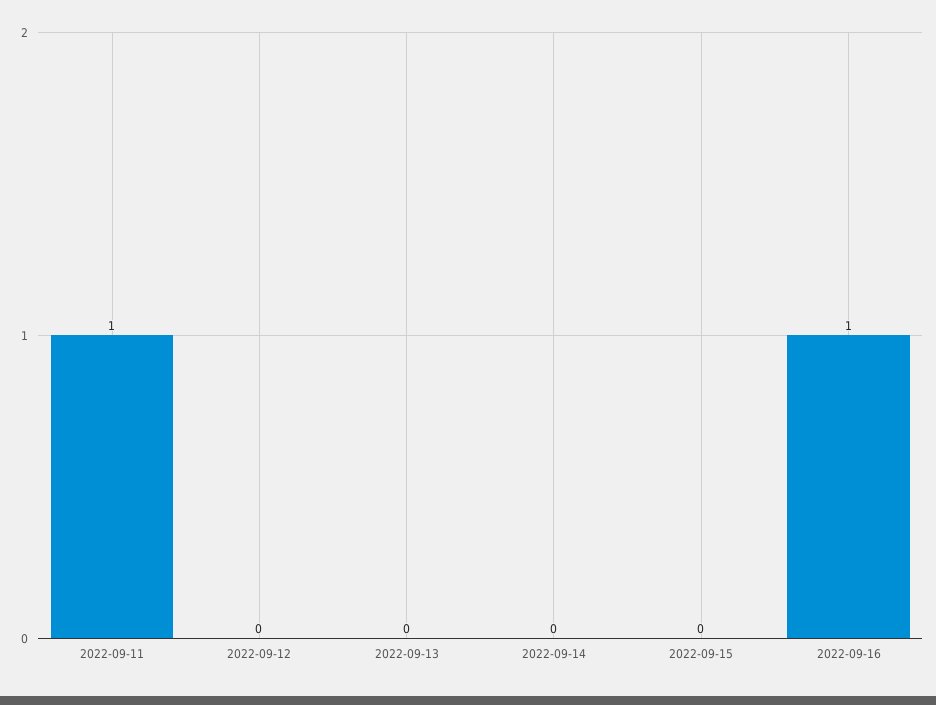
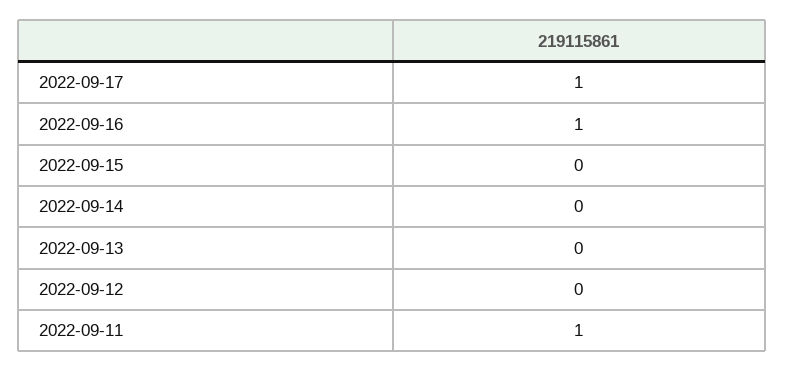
2022-09-17: none -> 1

